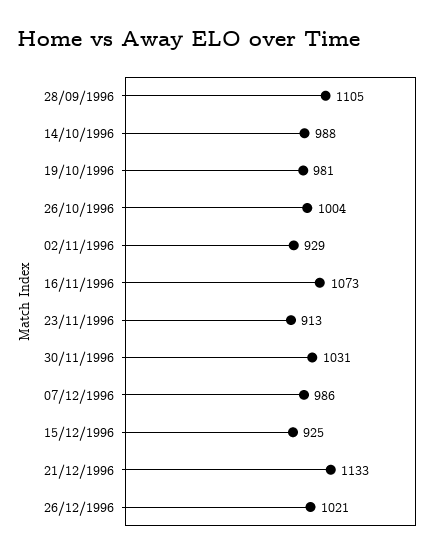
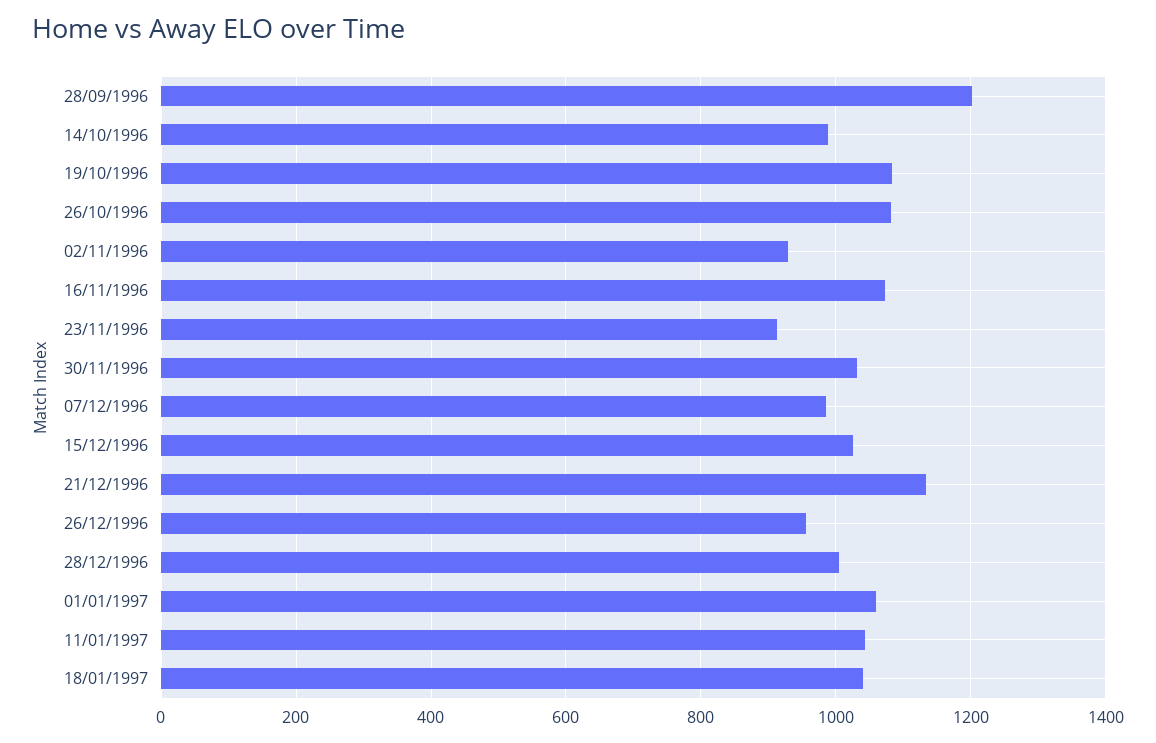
28/09/1996: 1105 -> 1200
19/10/1996: 981 -> 1080
26/10/1996: 1004 -> 1080
15/12/1996: 925 -> 1020
26/12/1996: 1021 -> 960
28/12/1996: none -> 1000
01/01/1997: none -> 1060
11/01/1997: none -> 1040
18/01/1997: none -> 1040

